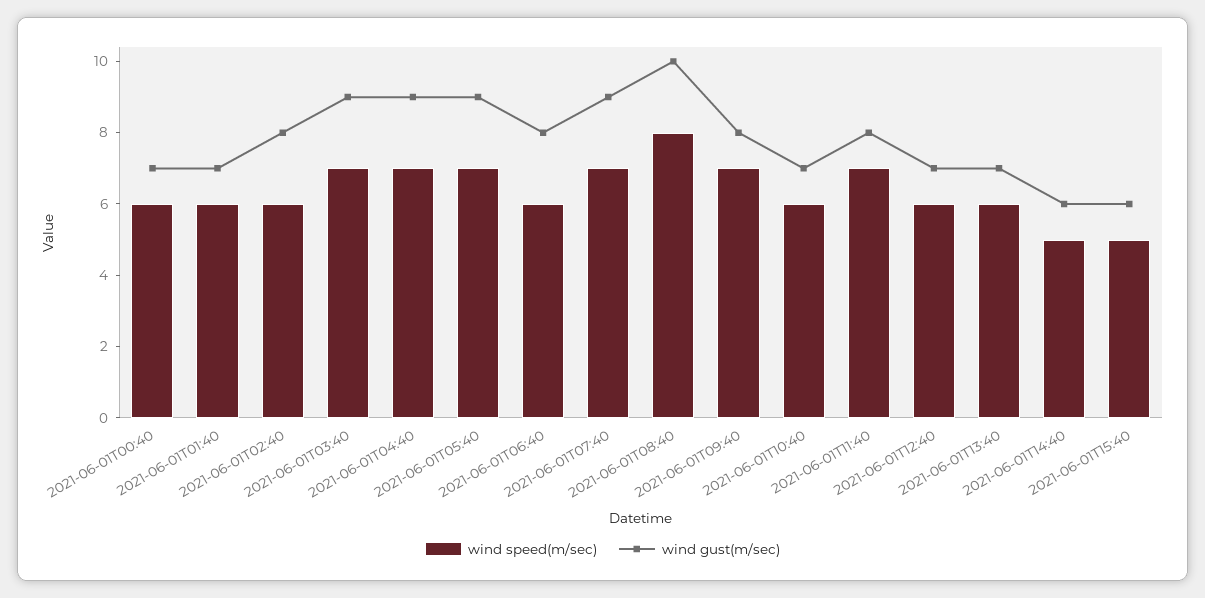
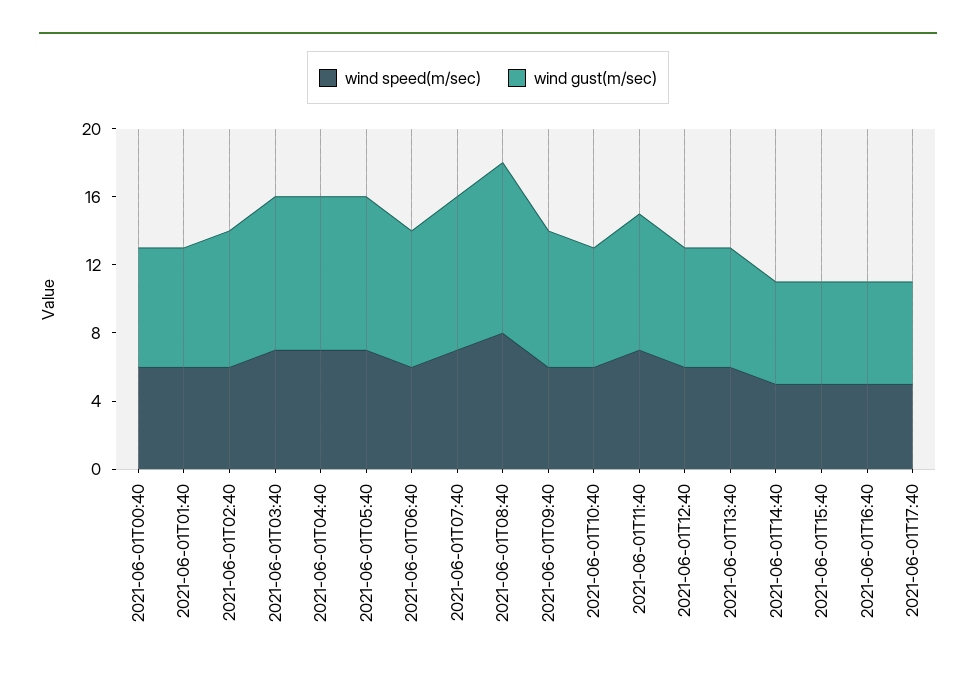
wind speed(m/sec), 2021-06-01T09:40: 7 -> 6
wind speed(m/sec), 2021-06-01T16:40: none -> 5
wind gust(m/sec), 2021-06-01T16:40: none -> 6
wind speed(m/sec), 2021-06-01T17:40: none -> 5
wind gust(m/sec), 2021-06-01T17:40: none -> 6

